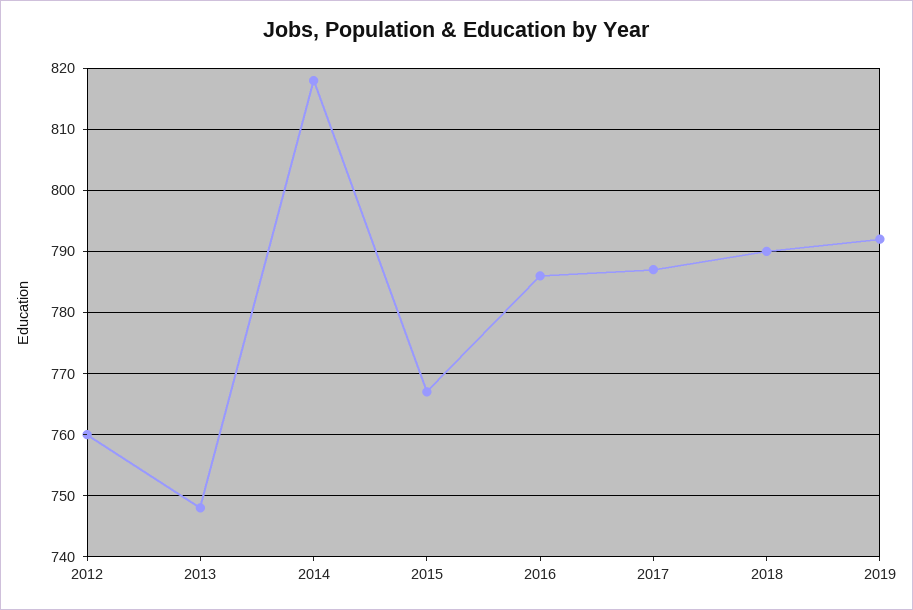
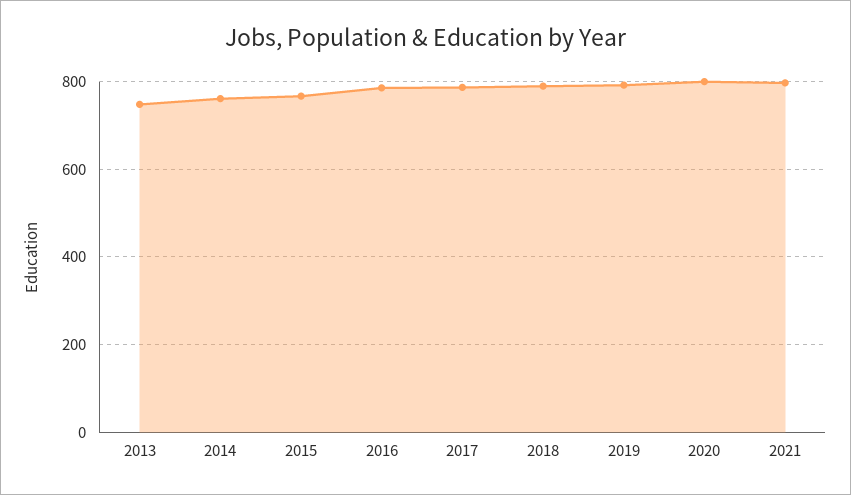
2012: 760 -> none
2014: 818 -> 760
2020: none -> 800
2021: none -> 800

